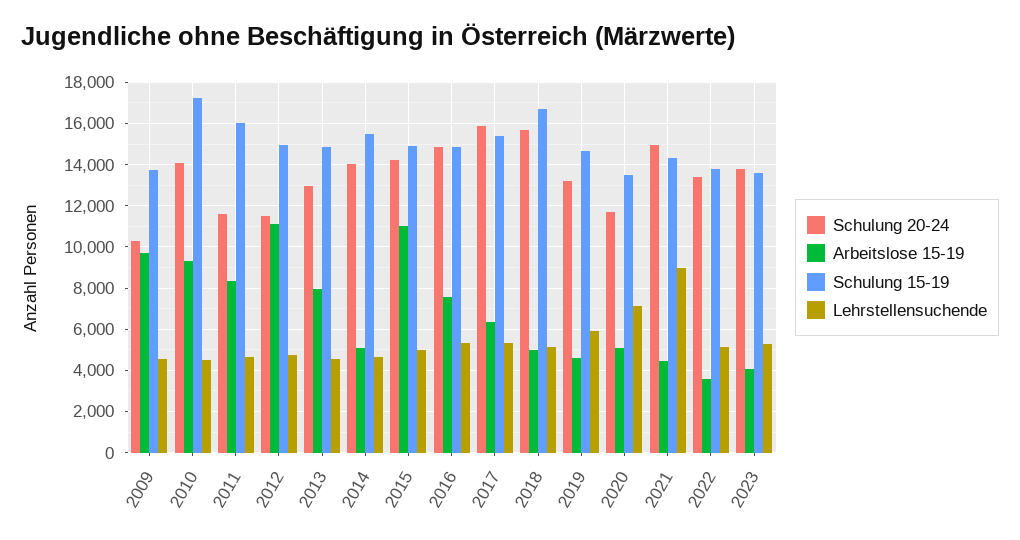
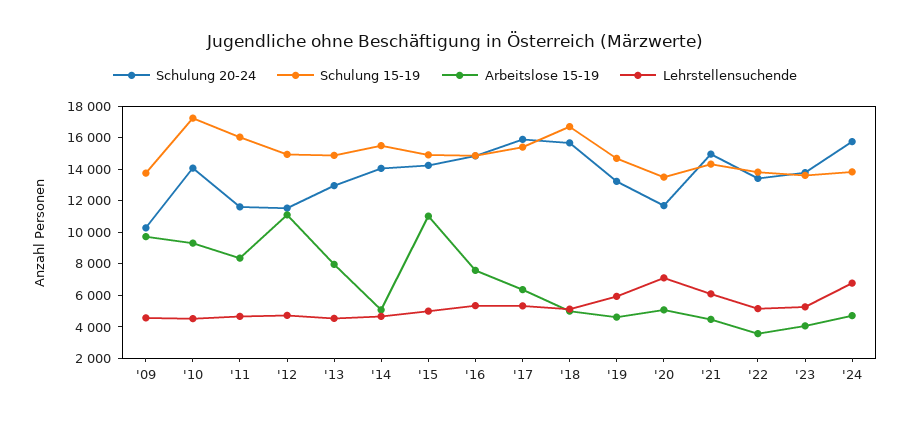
Lehrstellensuchende, 2021: 9000 -> 6000
Schulung 20-24, '24: none -> 16000
Schulung 15-19, '24: none -> 14000
Arbeitslose 15-19, '24: none -> 5000
Lehrstellensuchende, '24: none -> 7000

